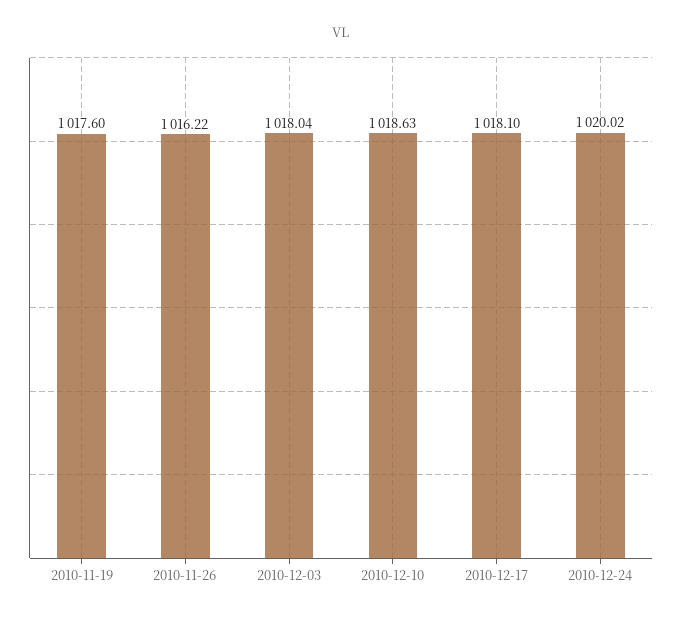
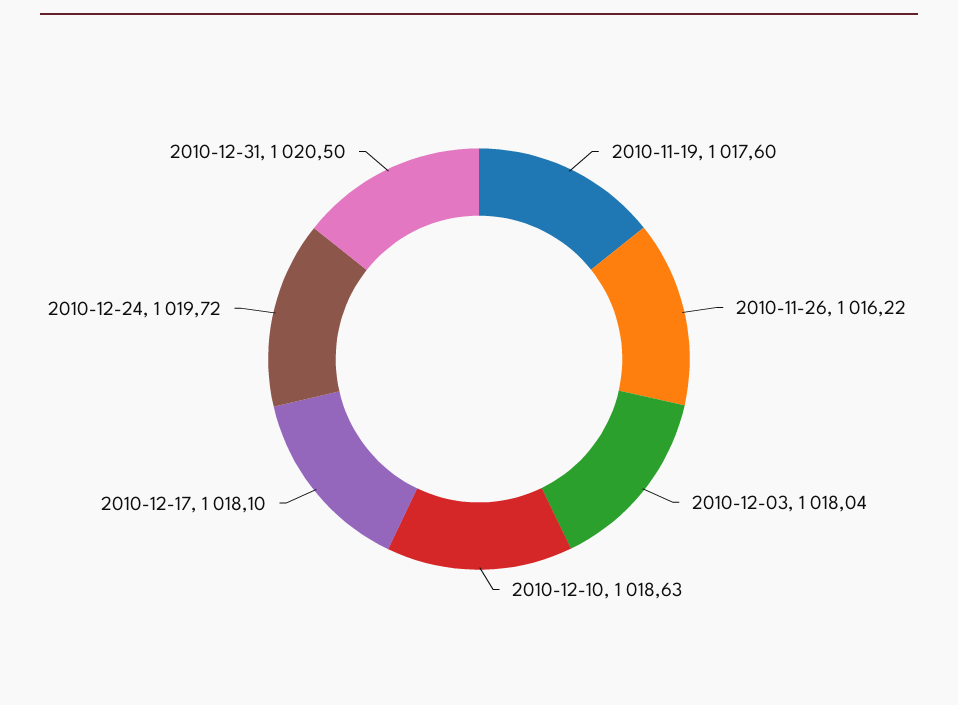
2010-12-24: 1020.02 -> 1019.72
2010-12-31: none -> 1020.5

